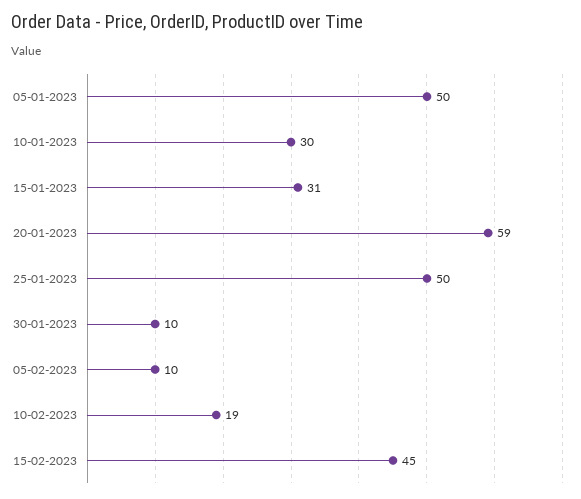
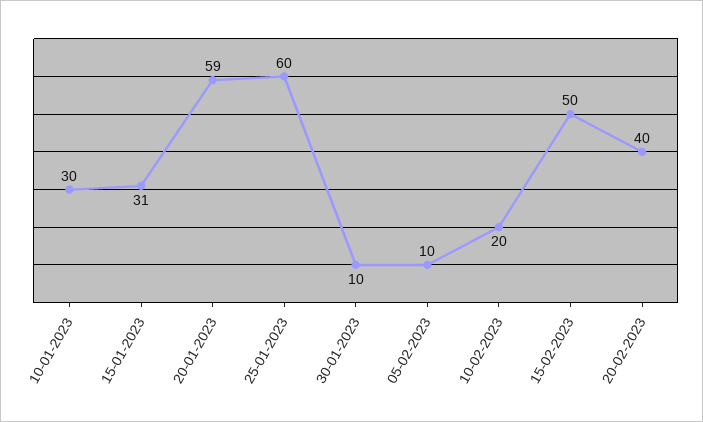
05-01-2023: 50 -> none
25-01-2023: 50 -> 60
10-02-2023: 19 -> 20
15-02-2023: 45 -> 50
20-02-2023: none -> 40

